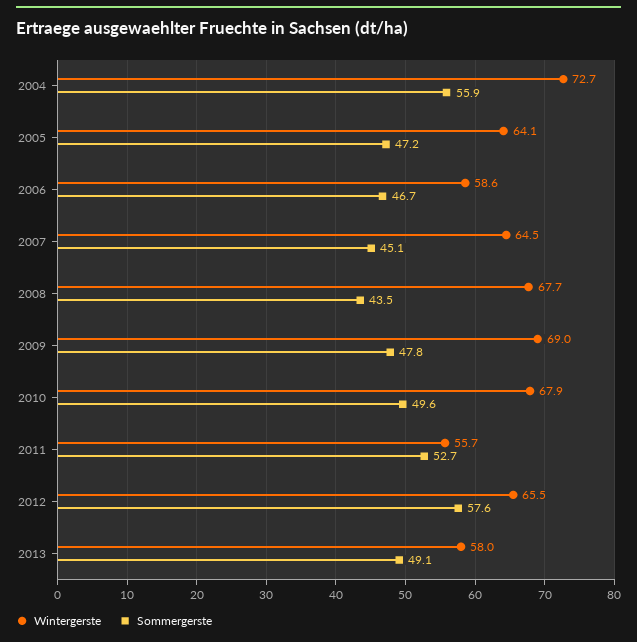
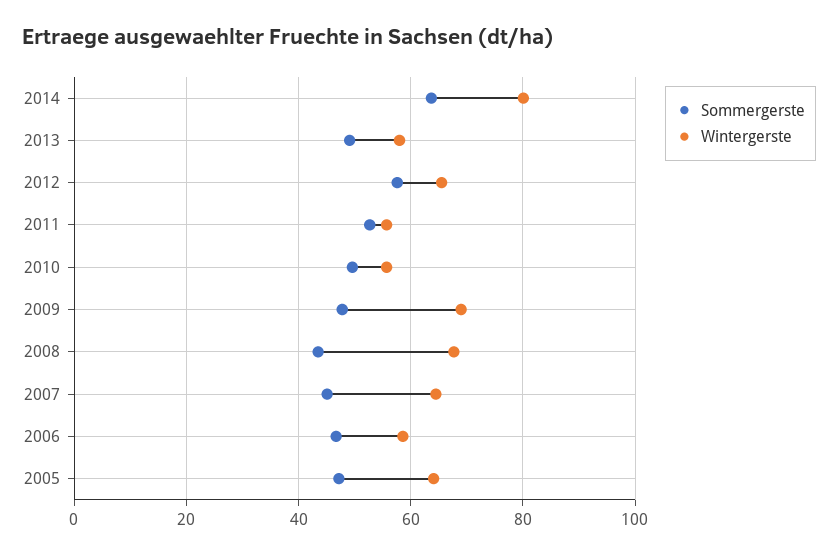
Wintergerste, 2004: 72.7 -> none
Sommergerste, 2004: 55.9 -> none
Wintergerste, 2010: 67.9 -> 56
Sommergerste, 2014: none -> 64
Wintergerste, 2014: none -> 80

